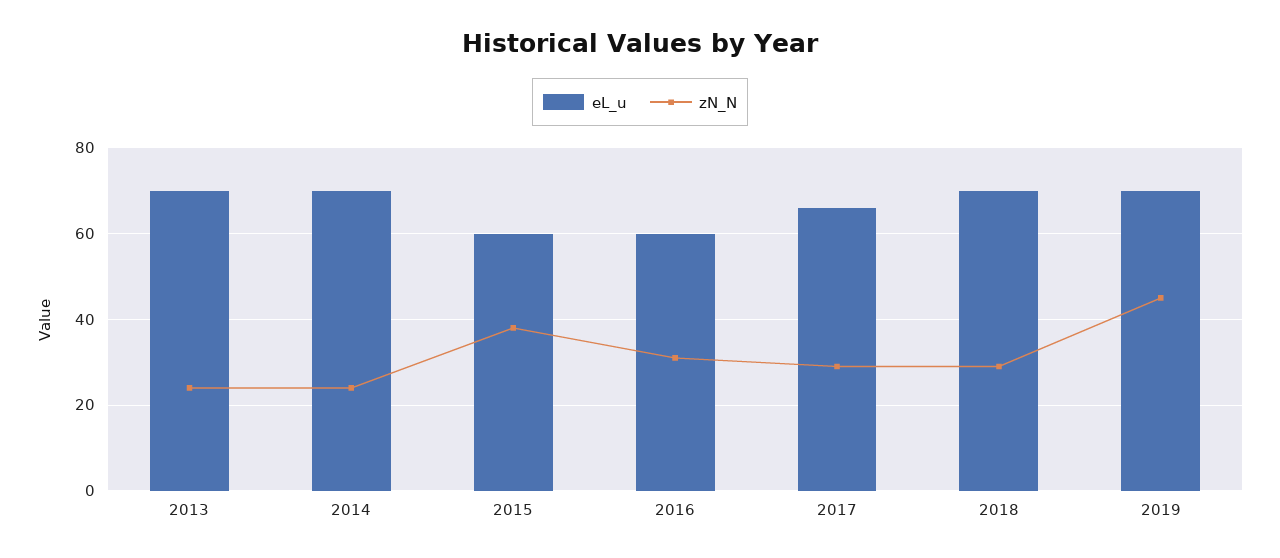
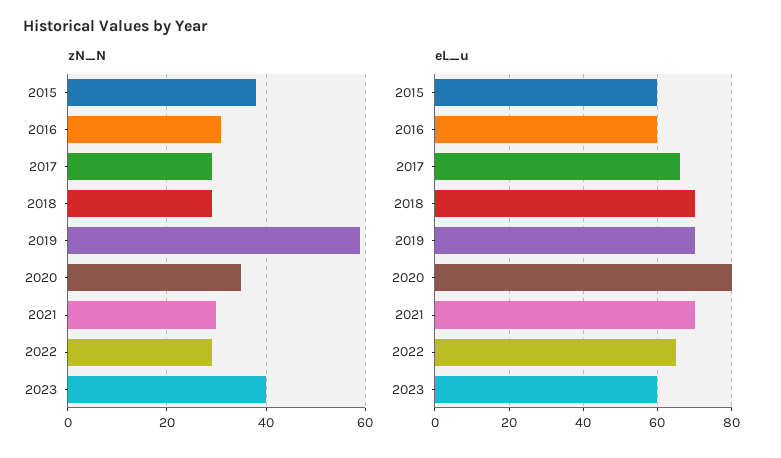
eL_u, 2013: 70 -> none
zN_N, 2013: 25 -> none
eL_u, 2014: 70 -> none
zN_N, 2014: 25 -> none
zN_N, 2019: 45 -> 60
zN_N, 2020: none -> 35
zN_N, 2021: none -> 30
zN_N, 2022: none -> 30
zN_N, 2023: none -> 40
eL_u, 2020: none -> 80
eL_u, 2021: none -> 70
eL_u, 2022: none -> 65
eL_u, 2023: none -> 60

